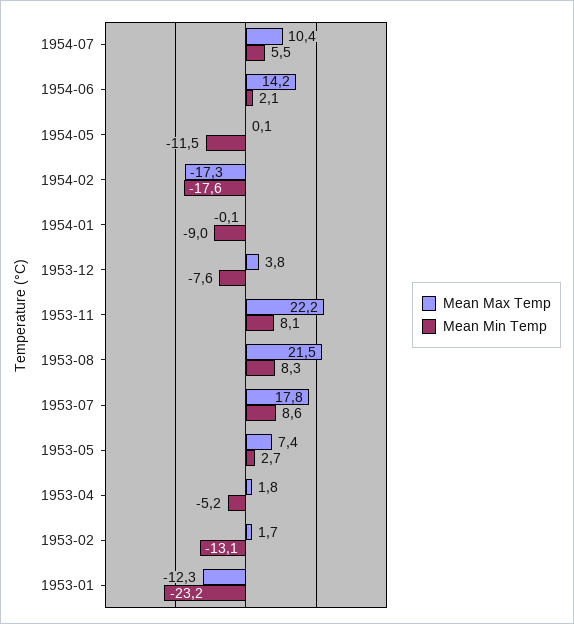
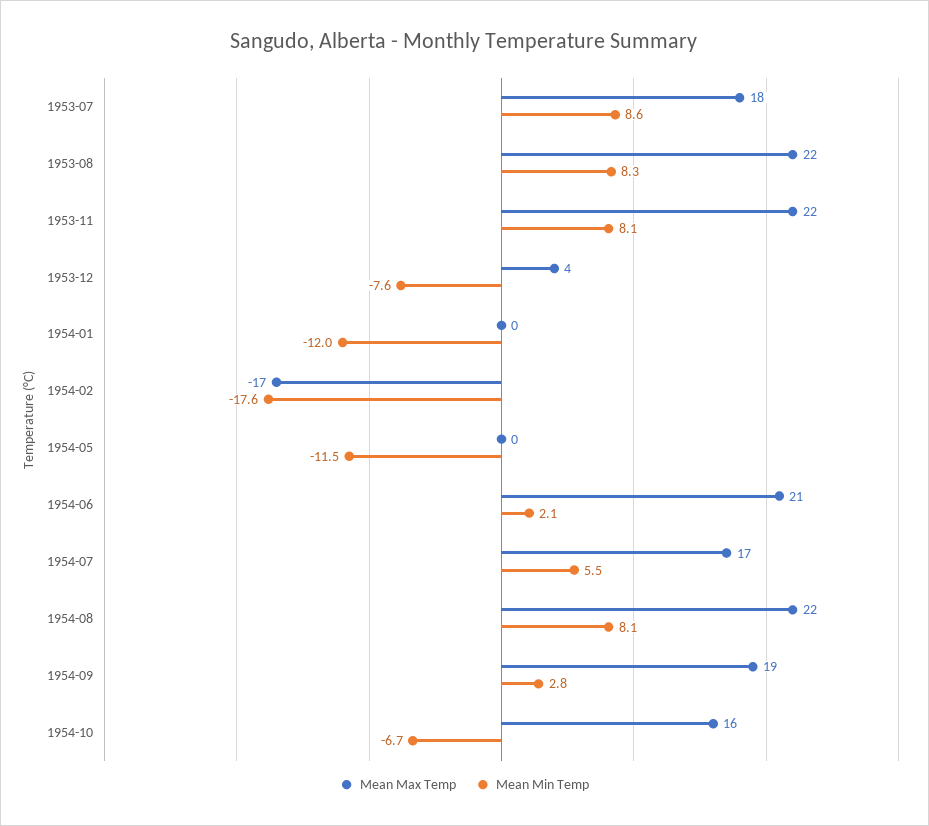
Mean Max Temp, 1954-07: 10.4 -> 17
Mean Max Temp, 1954-06: 14.2 -> 21
Mean Min Temp, 1954-01: -9 -> -12
Mean Max Temp, 1953-05: 7.4 -> none
Mean Min Temp, 1953-05: 2.7 -> none
Mean Max Temp, 1953-04: 1.8 -> none
Mean Min Temp, 1953-04: -5.2 -> none
Mean Max Temp, 1953-02: 1.7 -> none
Mean Min Temp, 1953-02: -13.1 -> none
Mean Max Temp, 1953-01: -12.3 -> none
Mean Min Temp, 1953-01: -23.2 -> none
Mean Max Temp, 1954-08: none -> 22
Mean Min Temp, 1954-08: none -> 8.1
Mean Max Temp, 1954-09: none -> 19
Mean Min Temp, 1954-09: none -> 2.8
Mean Max Temp, 1954-10: none -> 16
Mean Min Temp, 1954-10: none -> -6.7

